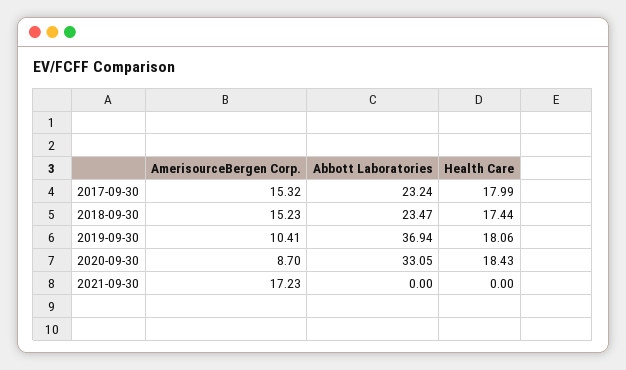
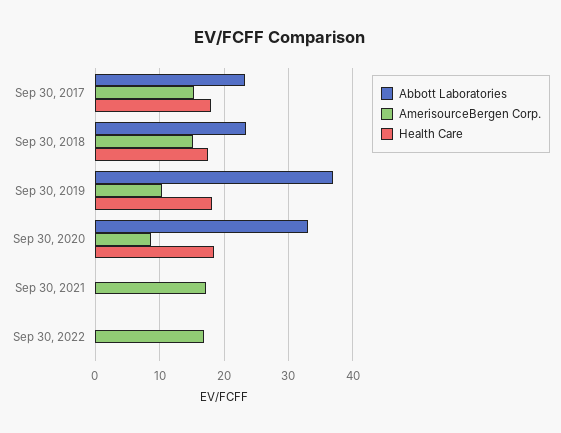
Abbott Laboratories, Sep 30, 2022: none -> 0
AmerisourceBergen Corp., Sep 30, 2022: none -> 17
Health Care, Sep 30, 2022: none -> 0

